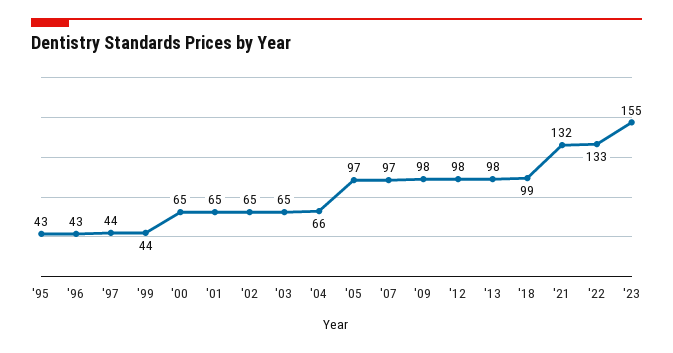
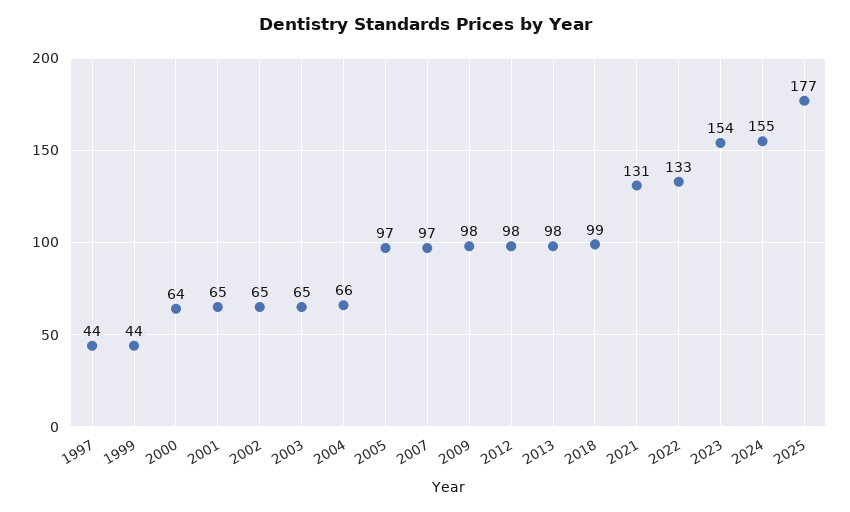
'95: 43 -> none
'96: 43 -> none
'00: 65 -> 64
'21: 132 -> 131
'23: 155 -> 154
2024: none -> 155
2025: none -> 177

